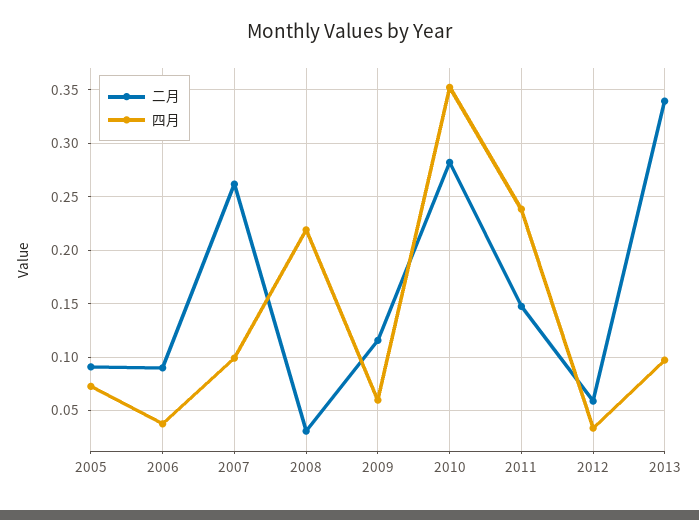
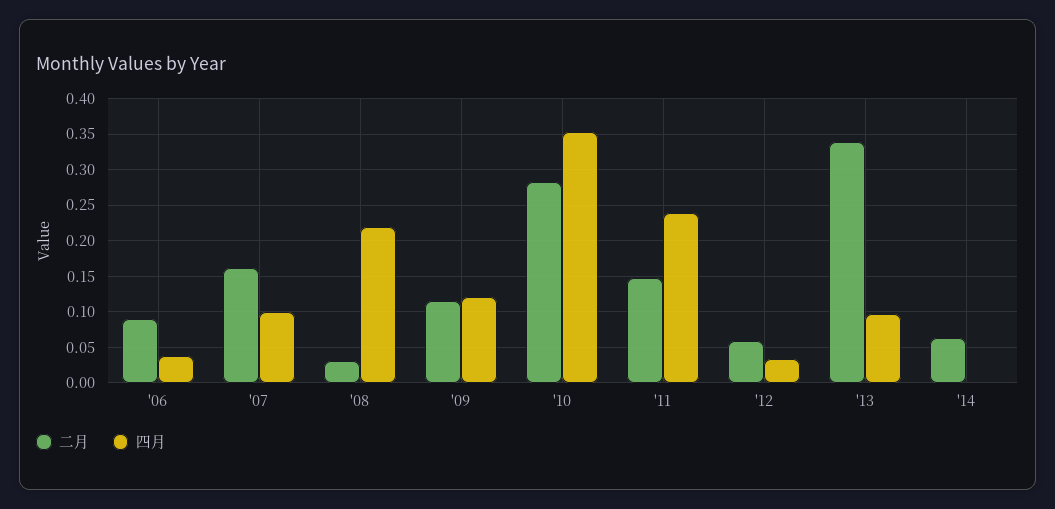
二月, 2005: 0.09 -> none
四月, 2005: 0.07 -> none
二月, 2007: 0.26 -> 0.16
四月, 2009: 0.06 -> 0.12
二月, '14: none -> 0.06
四月, '14: none -> 0

